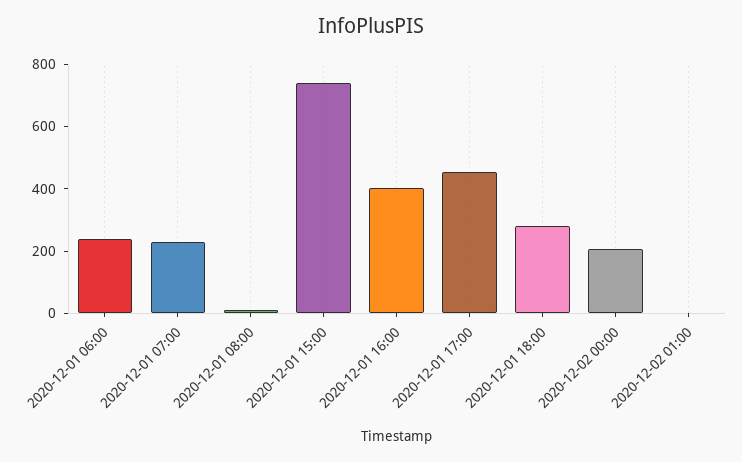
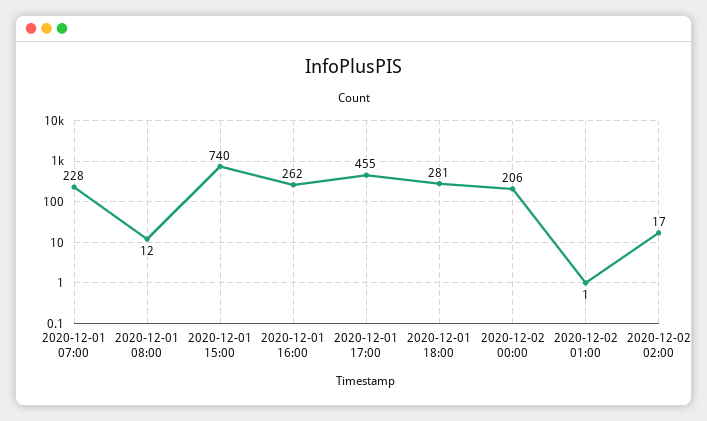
2020-12-01 06:00: 250 -> none
2020-12-01 16:00: 400 -> 262
2020-12-02 02:00: none -> 17

